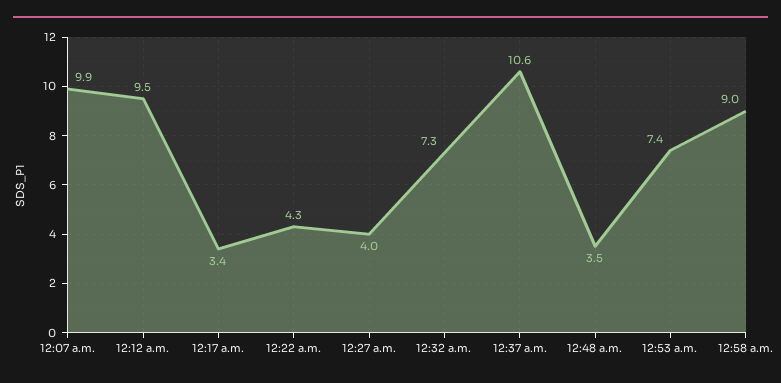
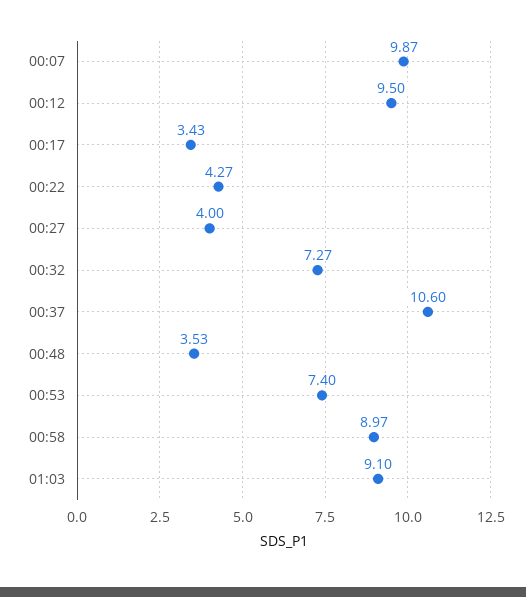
01:03: none -> 9.1

